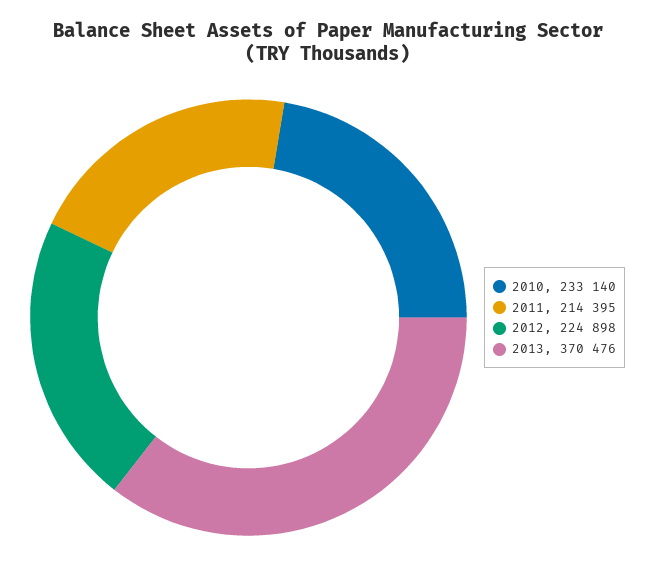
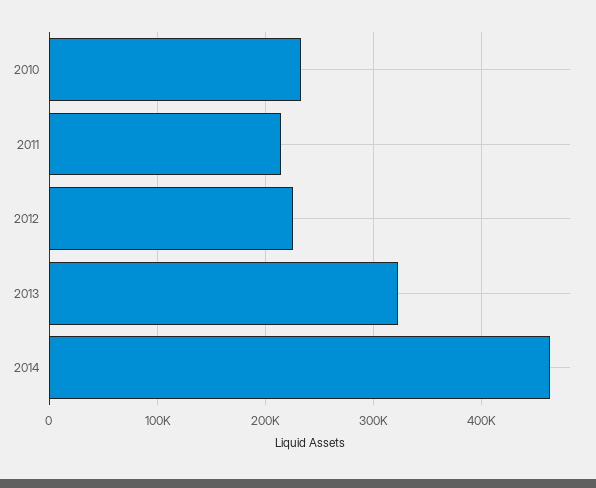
2013: 370476 -> 320000
2014: none -> 460000

